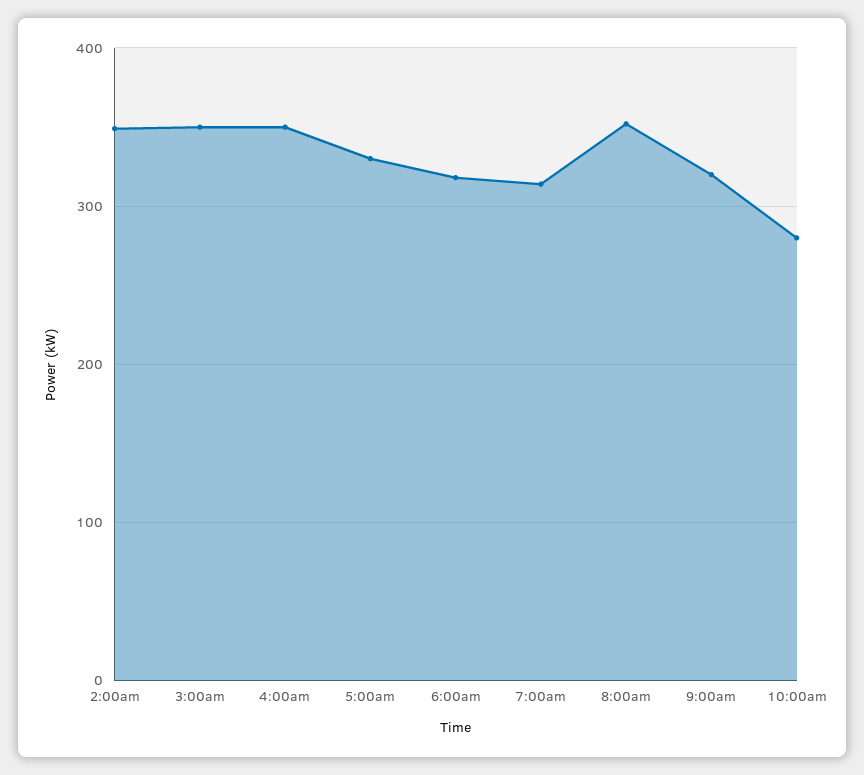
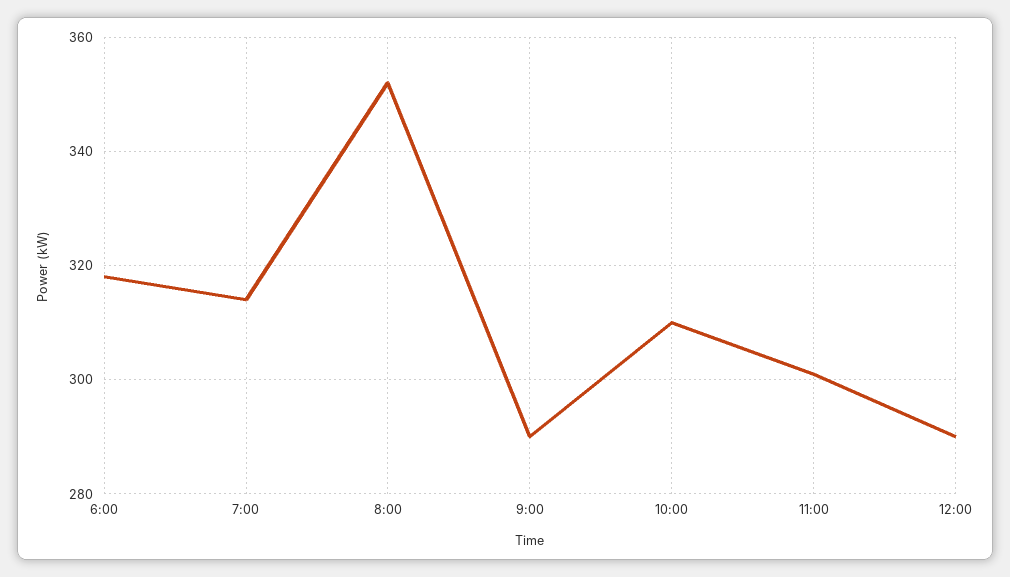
2:00am: 350 -> none
3:00am: 350 -> none
4:00am: 350 -> none
5:00am: 330 -> none
9:00am: 320 -> 290
10:00am: 280 -> 310
11:00: none -> 300
12:00: none -> 290

